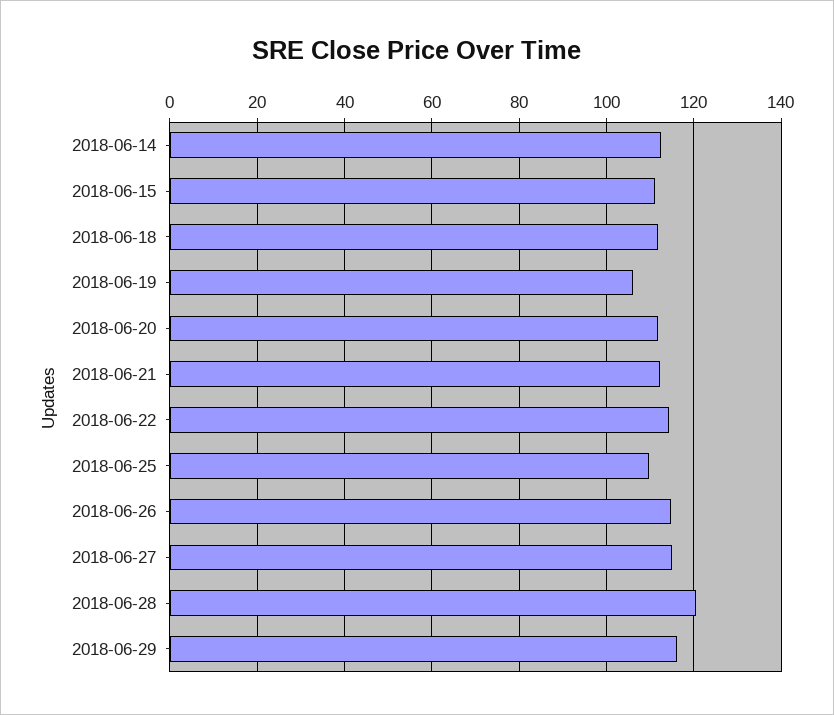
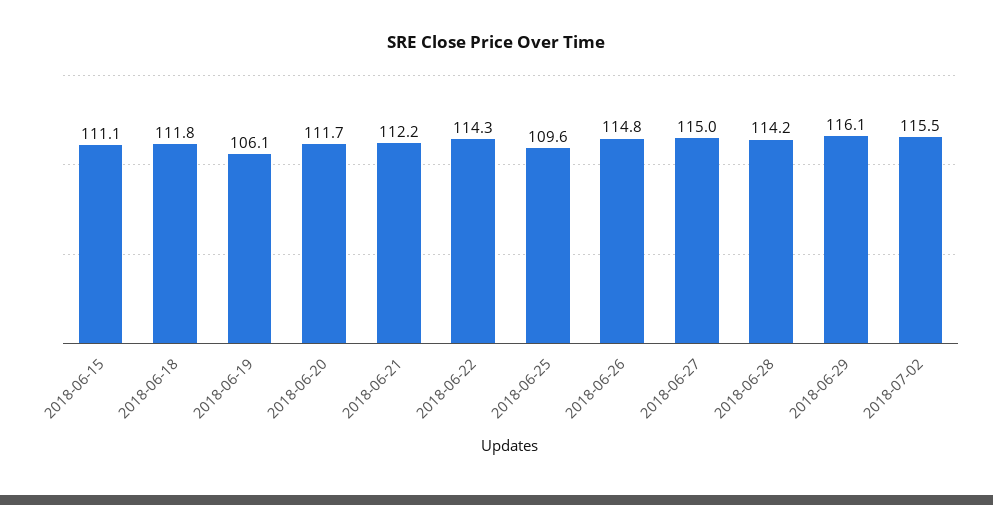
2018-06-14: 112 -> none
2018-06-28: 120 -> 114.2
2018-07-02: none -> 115.5

